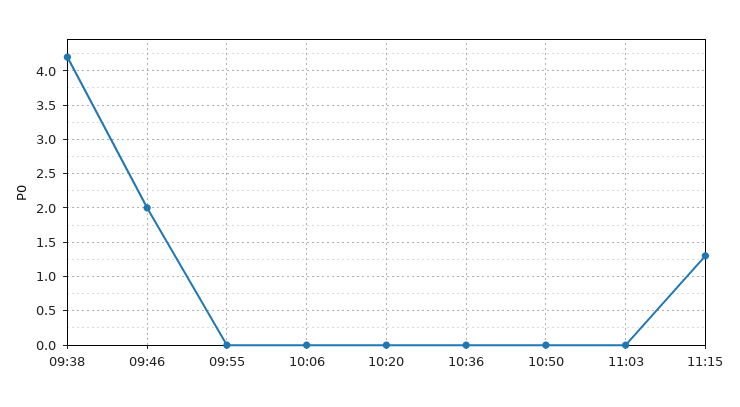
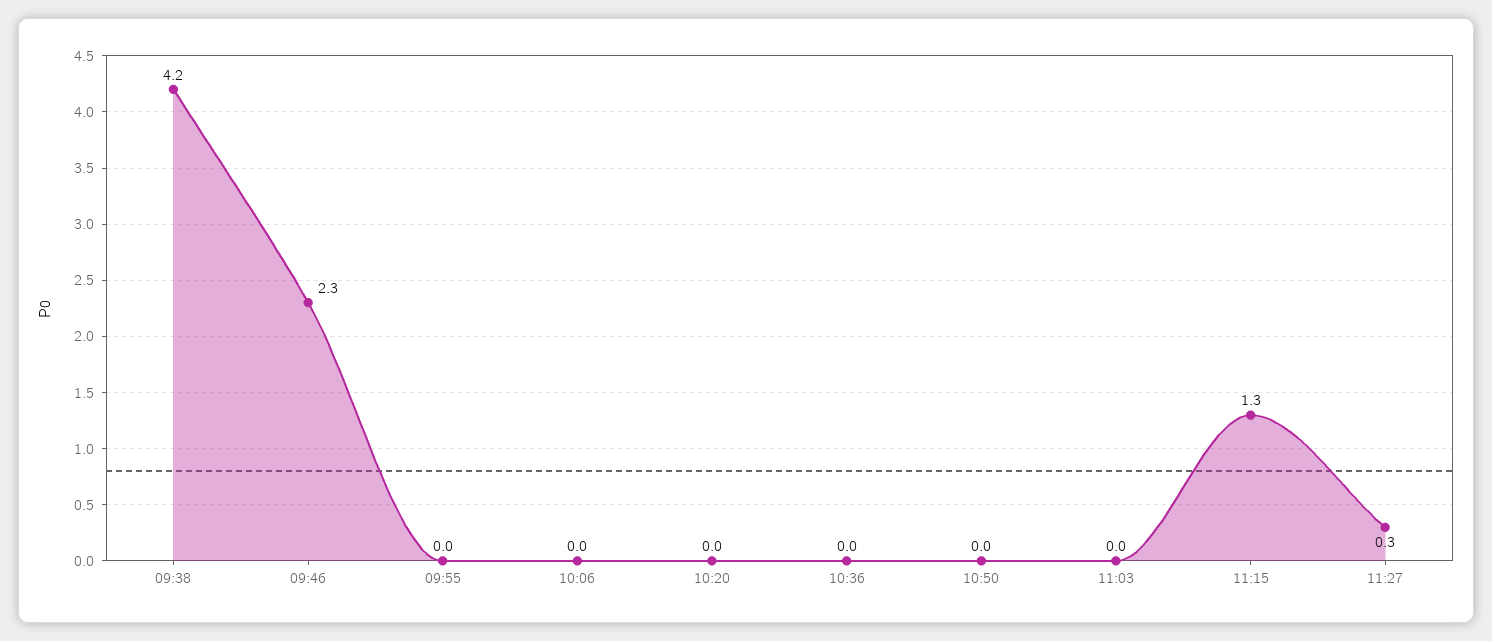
09:46: 2 -> 2.3
11:27: none -> 0.3

